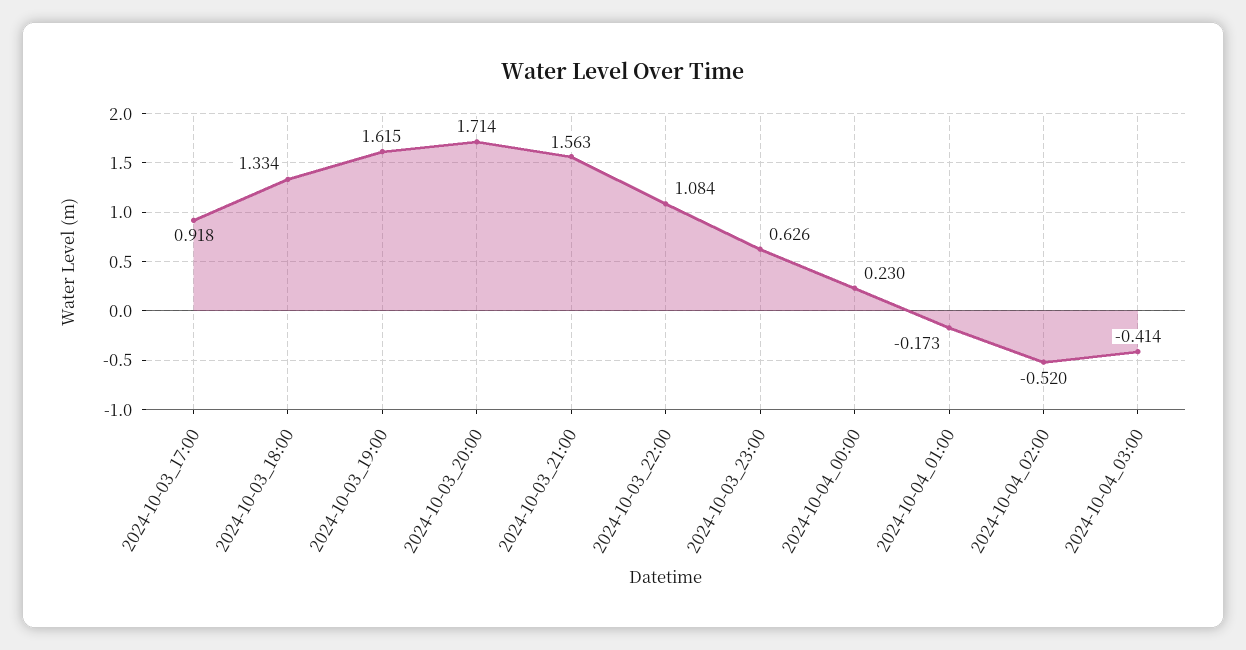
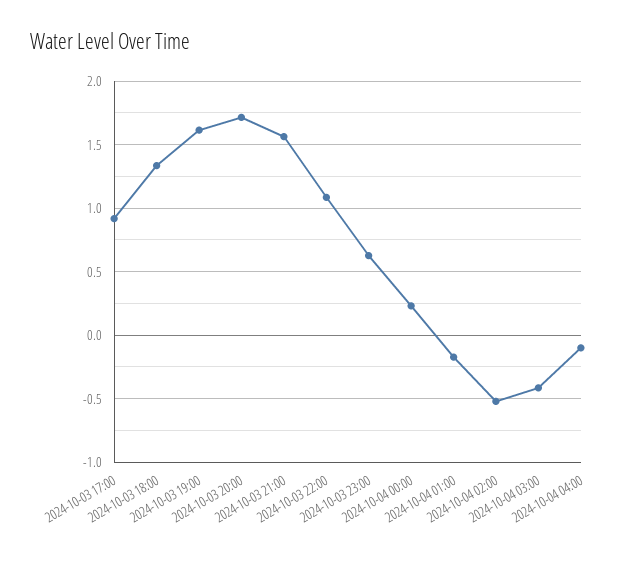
2024-10-04 04:00: none -> -0.1

